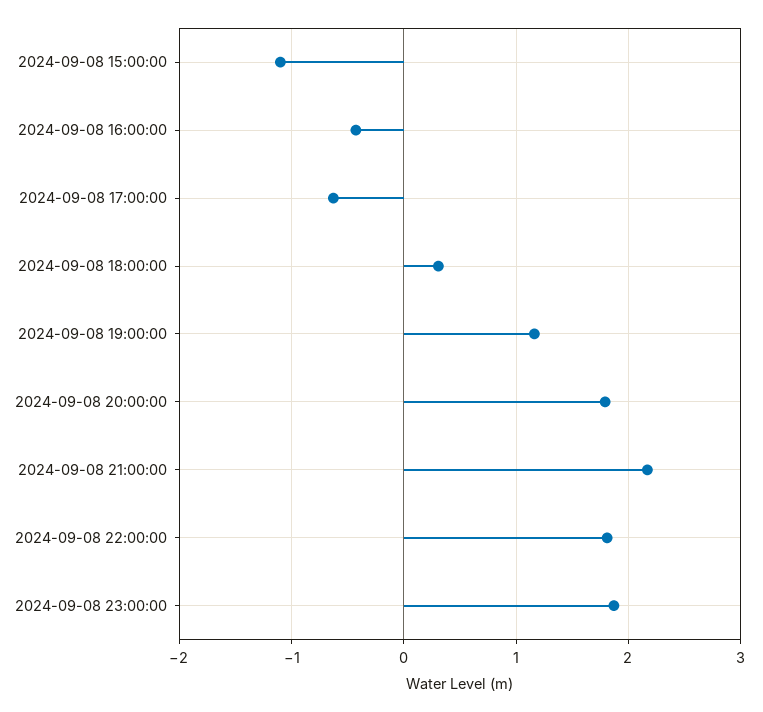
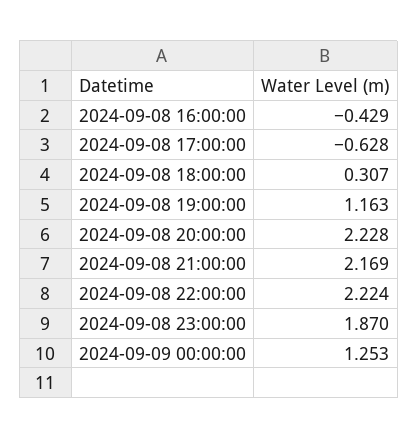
2024-09-08 15:00:00: -1.1 -> none
2024-09-08 20:00:00: 1.8 -> 2.228
2024-09-08 22:00:00: 1.8 -> 2.224
2024-09-09 00:00:00: none -> 1.253

